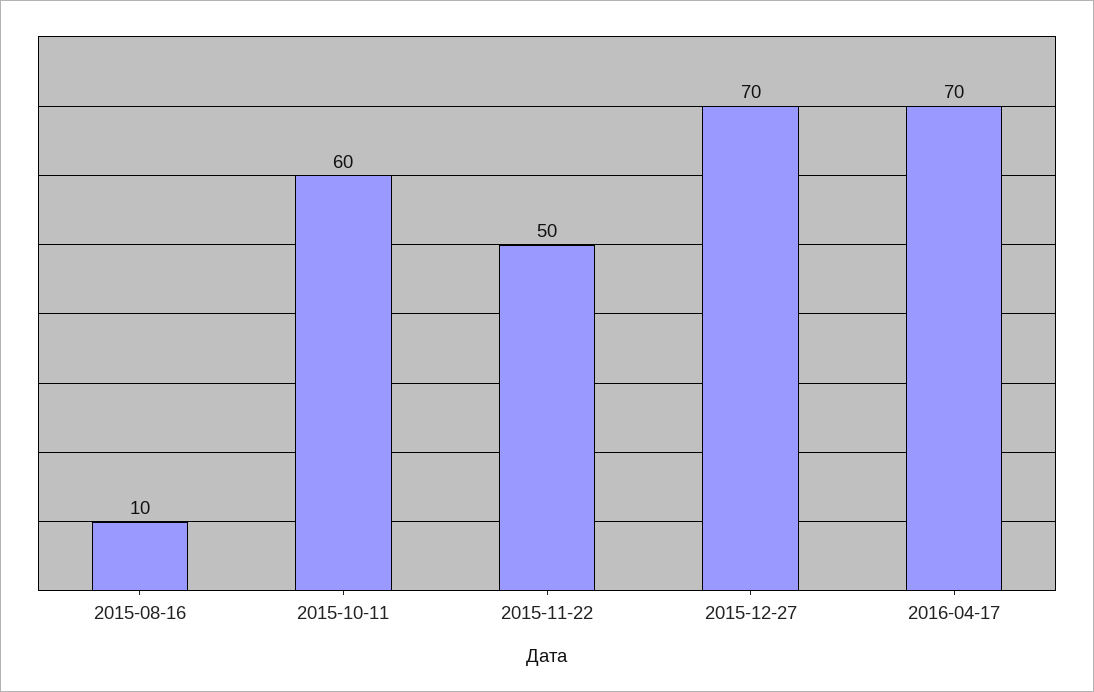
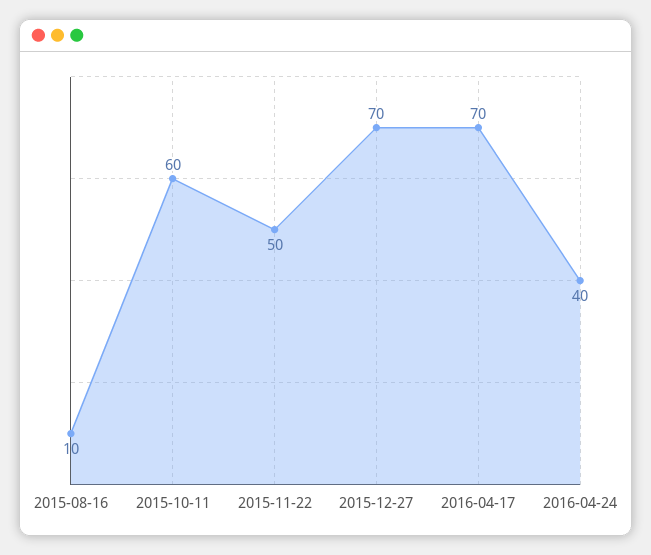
2016-04-24: none -> 40

